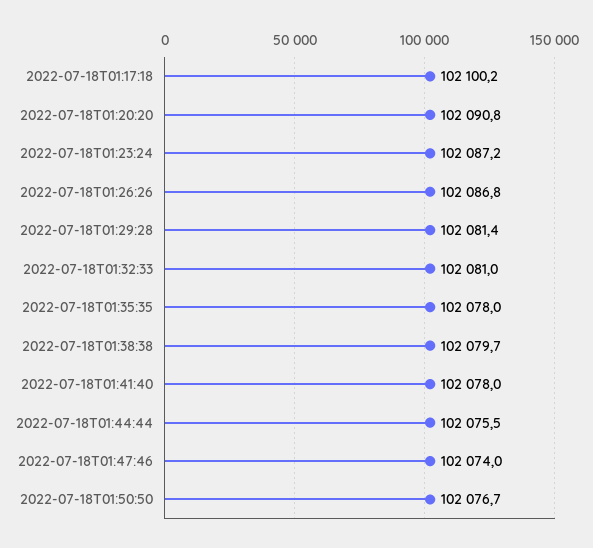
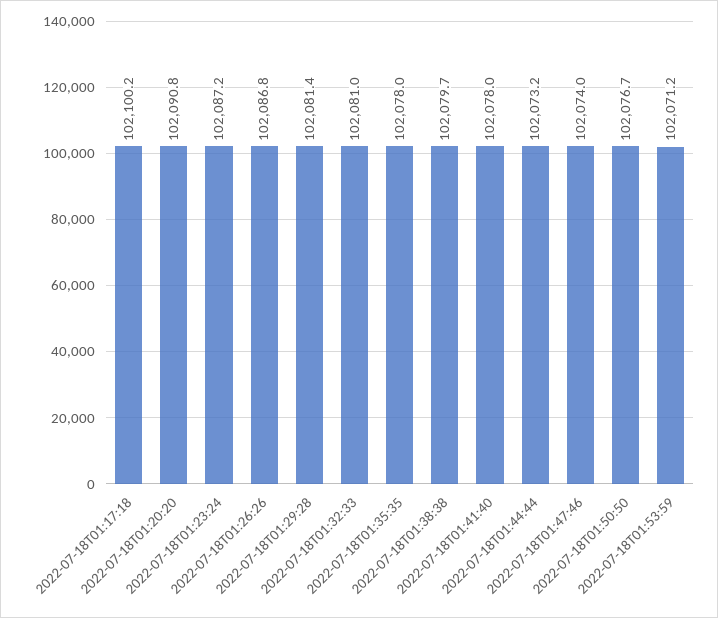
2022-07-18T01:44:44: 102075.5 -> 102073.2
2022-07-18T01:53:59: none -> 102071.2

